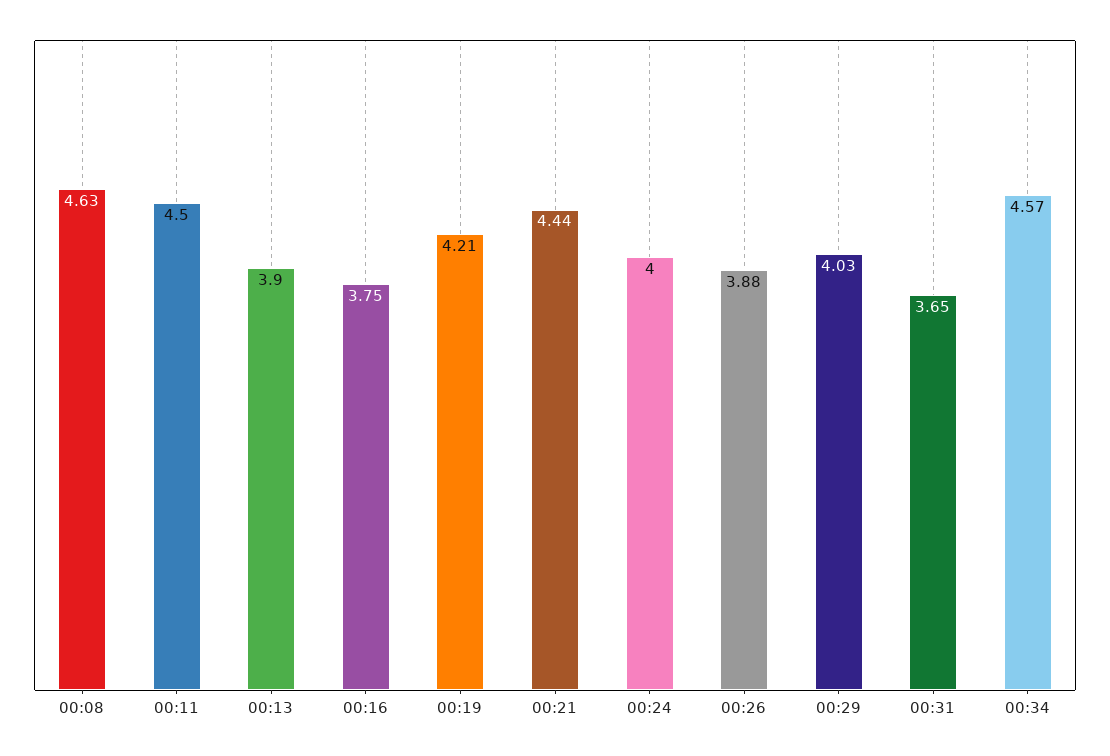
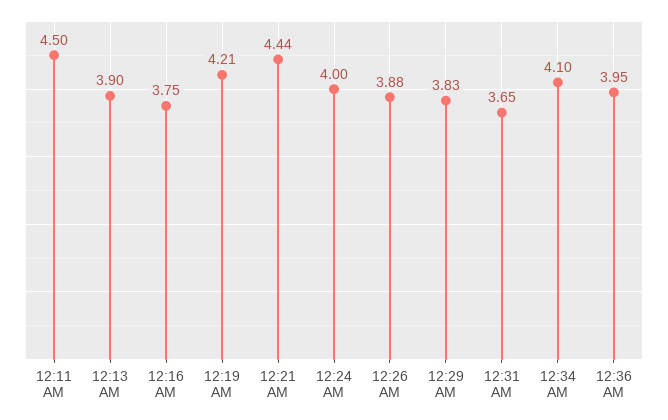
00:08: 4.63 -> none
00:29: 4.03 -> 3.83
00:34: 4.57 -> 4.1
12:36 AM: none -> 3.95

